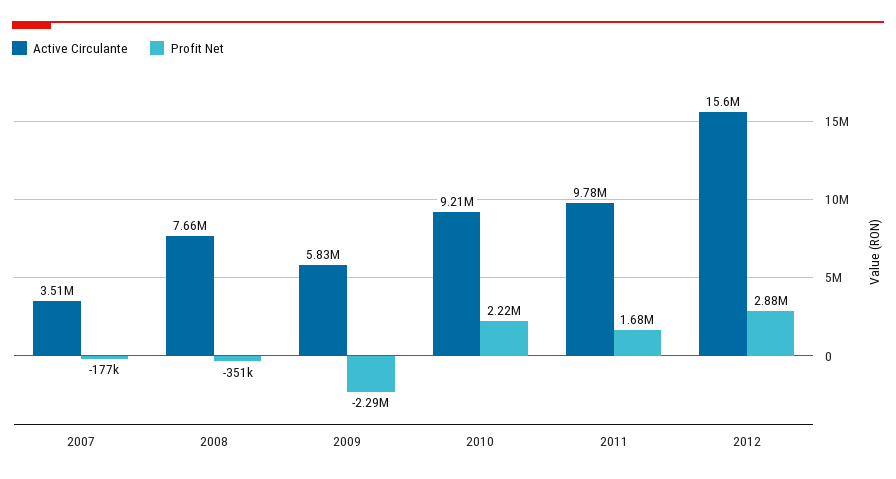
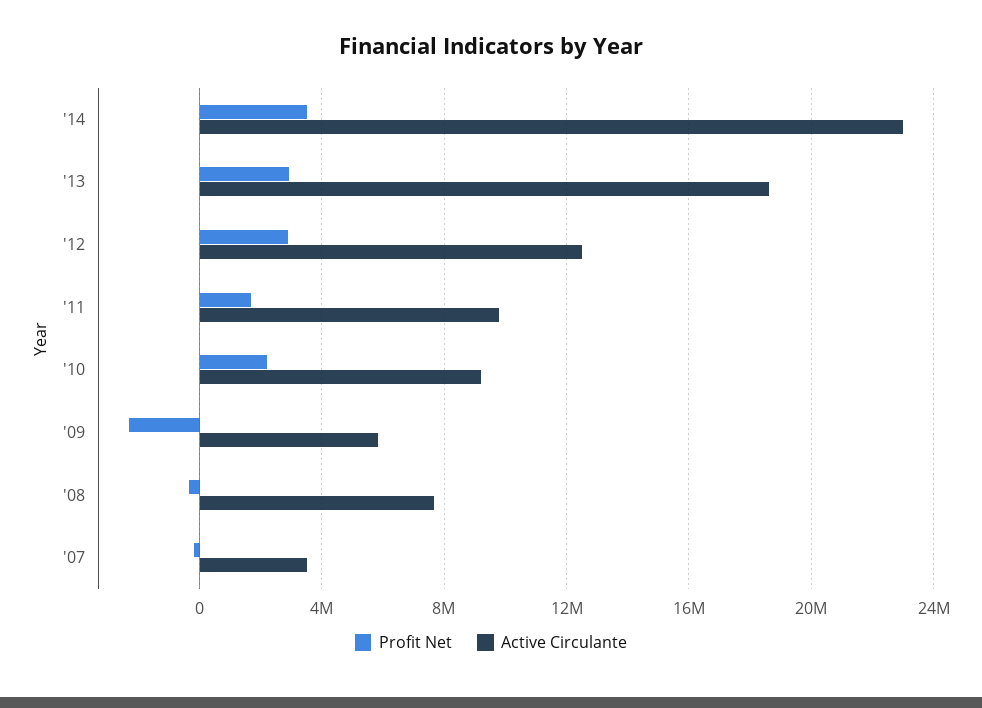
Active Circulante, 2012: 15600000 -> 12500000
Profit Net, '14: none -> 3500000
Active Circulante, '14: none -> 23000000
Profit Net, '13: none -> 3000000
Active Circulante, '13: none -> 18500000

